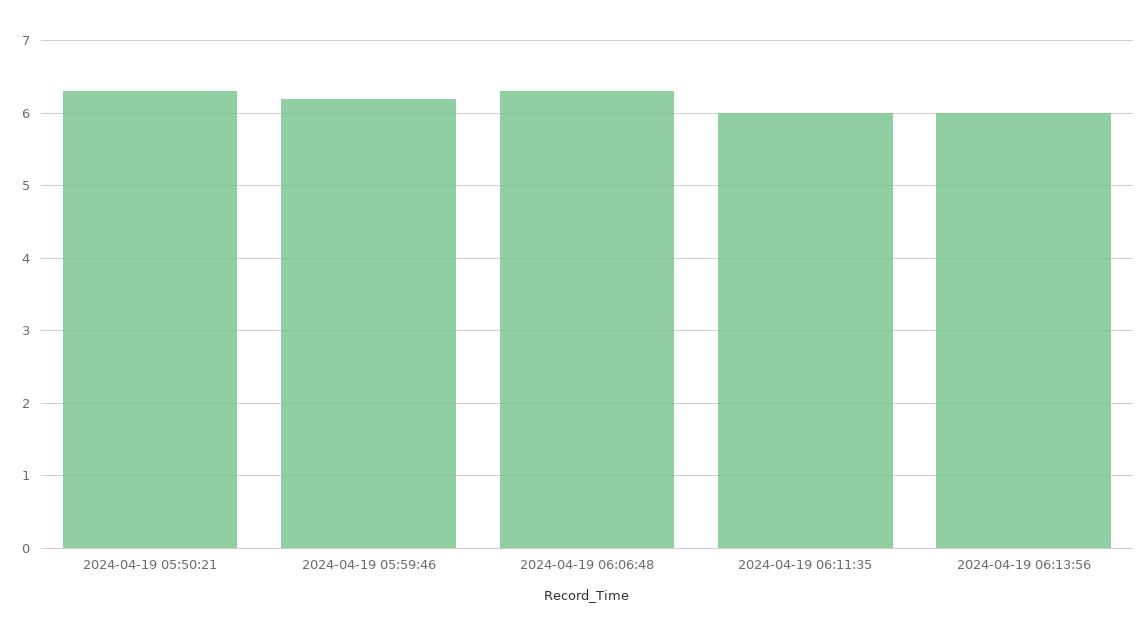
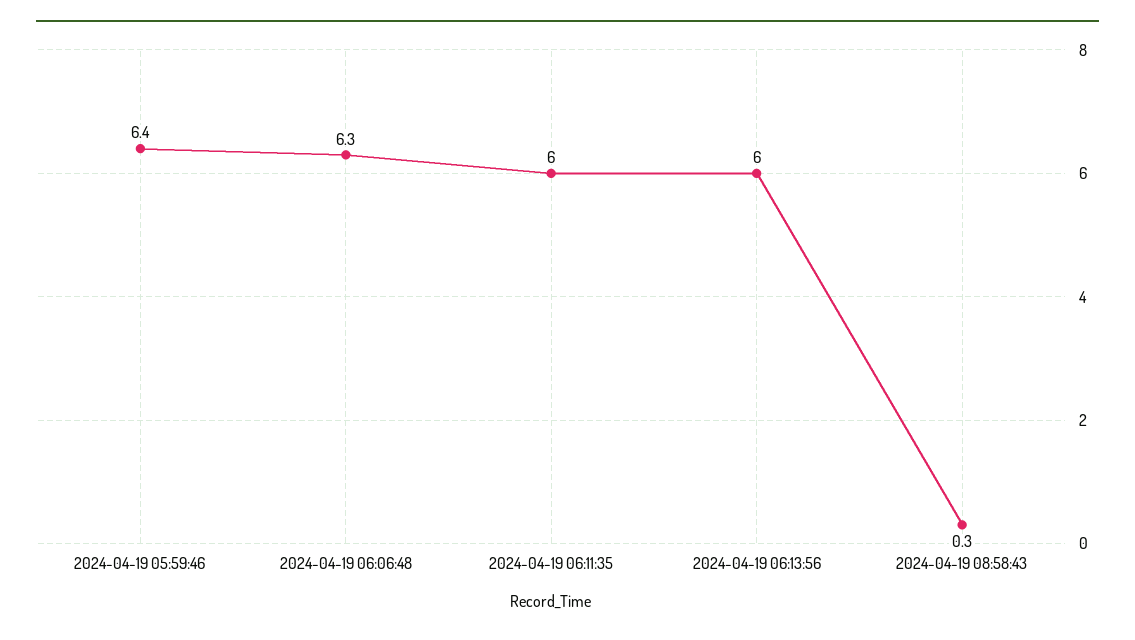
2024-04-19 05:50:21: 6.3 -> none
2024-04-19 05:59:46: 6.2 -> 6.4
2024-04-19 08:58:43: none -> 0.3

